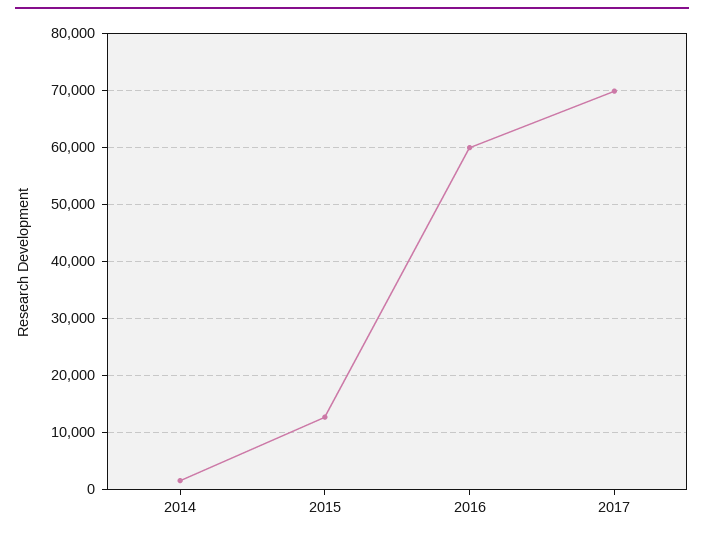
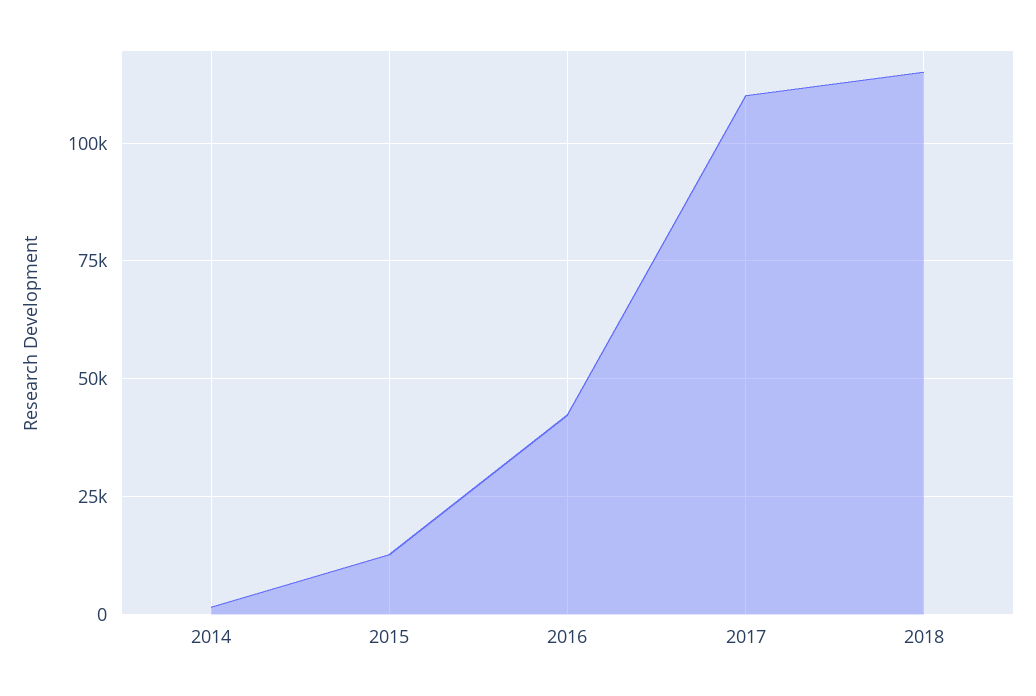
2016: 60000 -> 42500
2017: 70000 -> 110000
2018: none -> 115000

